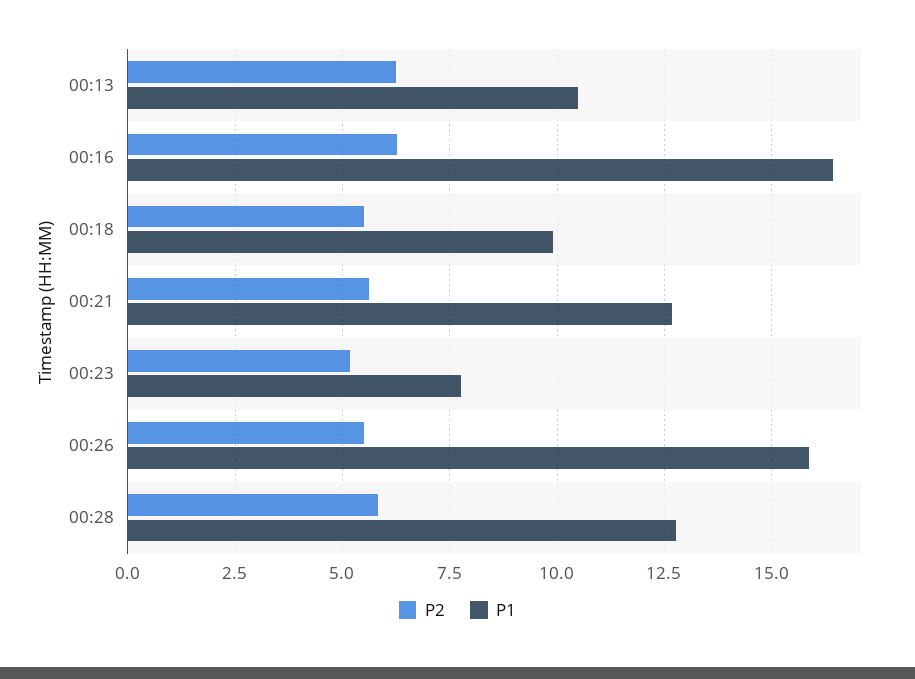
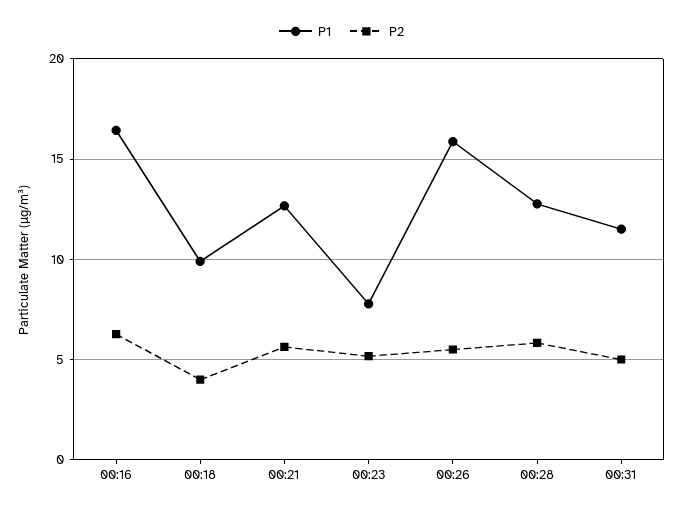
P2, 00:13: 6.25 -> none
P1, 00:13: 10.5 -> none
P2, 00:18: 5.5 -> 4
P1, 00:31: none -> 11.5
P2, 00:31: none -> 5

